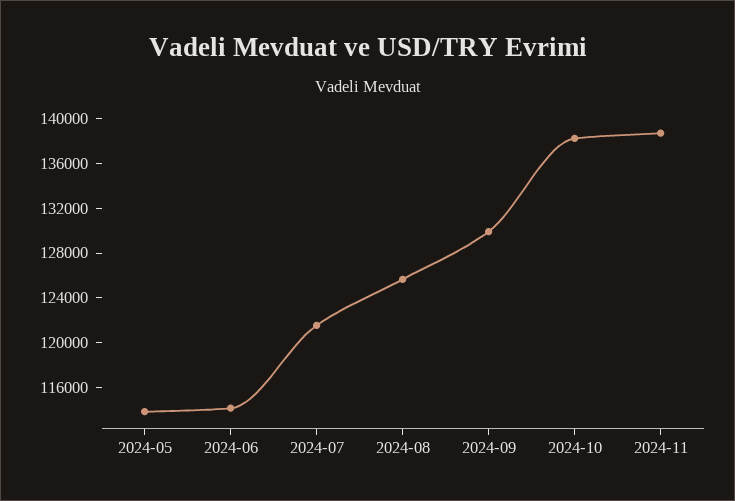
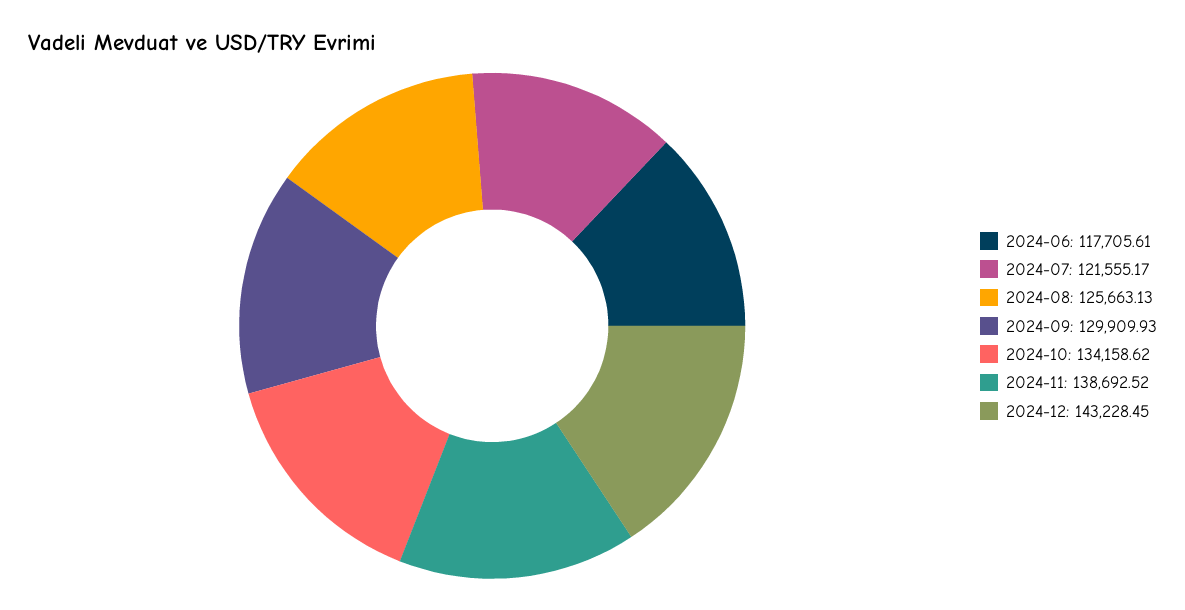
2024-05: 114000 -> none
2024-06: 114000 -> 117705.61
2024-10: 138000 -> 134158.62
2024-12: none -> 143228.45

